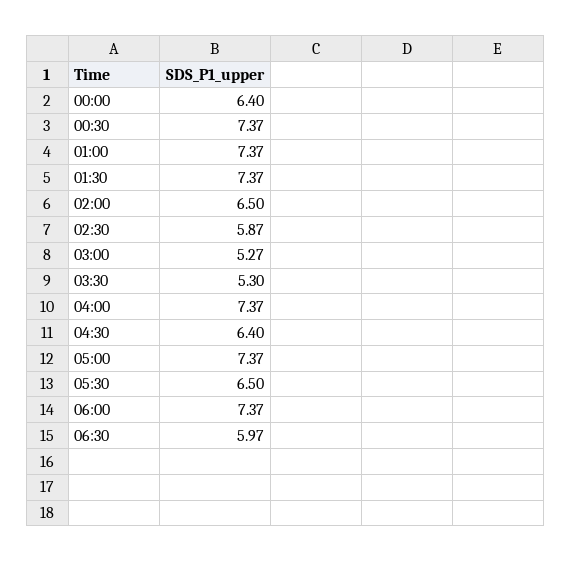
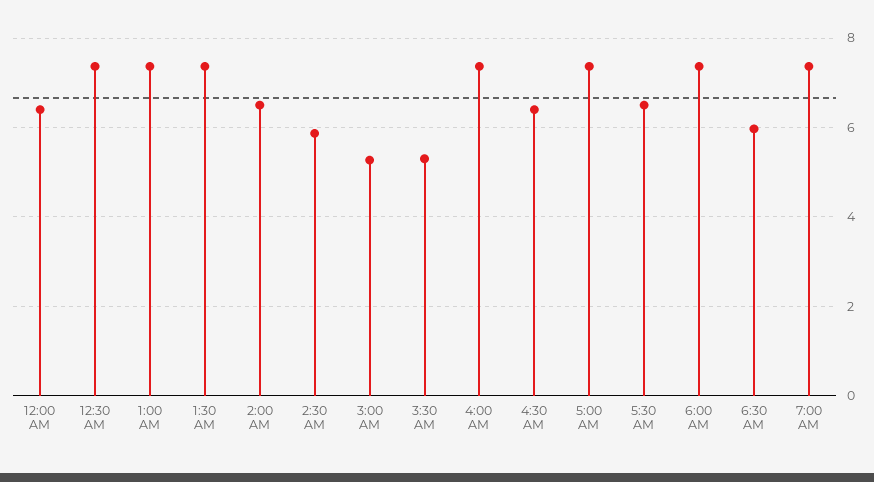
7:00 AM: none -> 7.4

